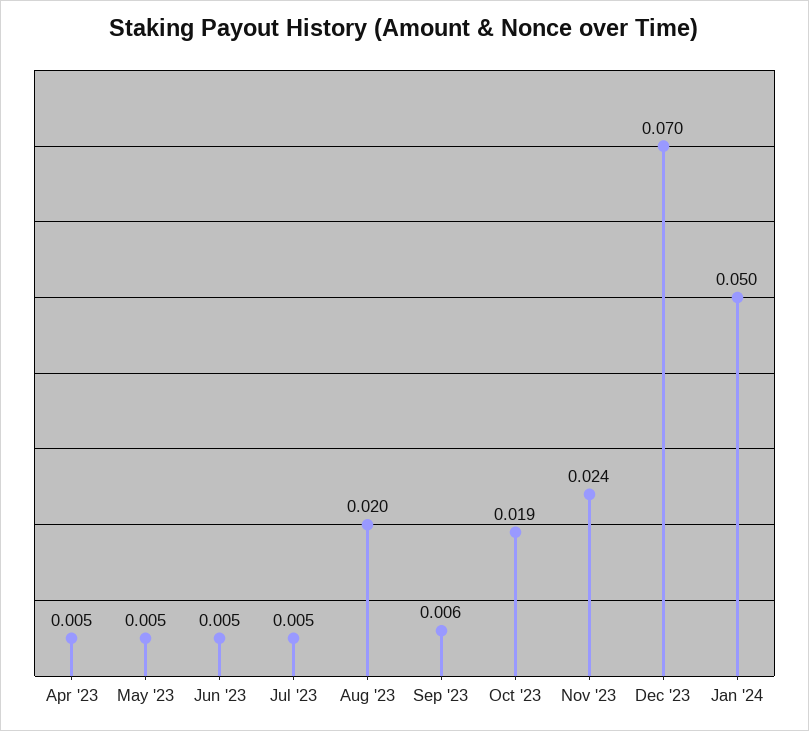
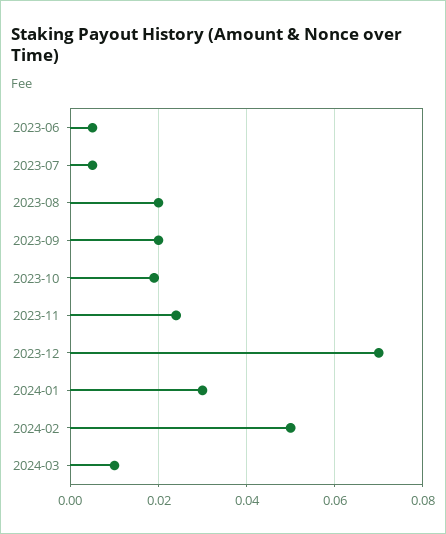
Apr '23: 0.005 -> none
May '23: 0.005 -> none
Sep '23: 0.006 -> 0.02
Jan '24: 0.05 -> 0.03
2024-02: none -> 0.05
2024-03: none -> 0.01

